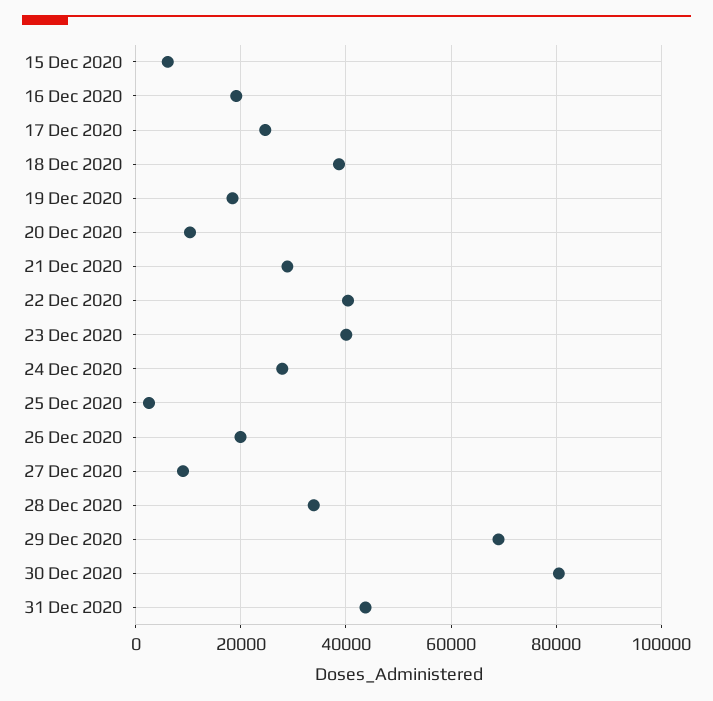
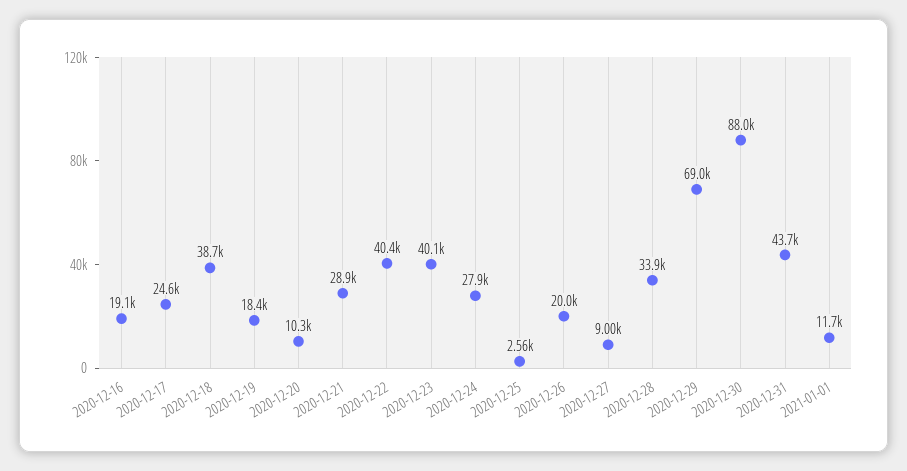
15 Dec 2020: 6000 -> none
30 Dec 2020: 80000 -> 88000
2021-01-01: none -> 11700

